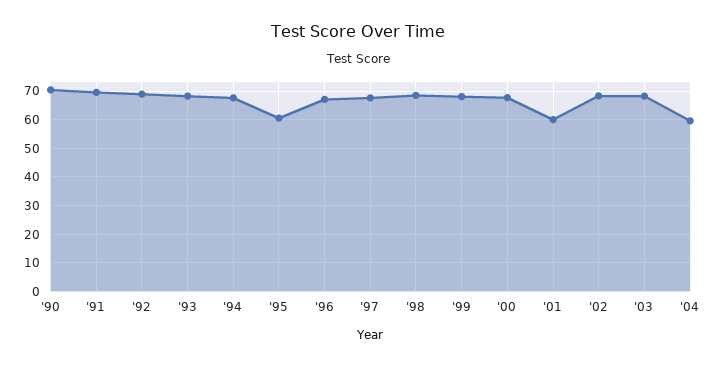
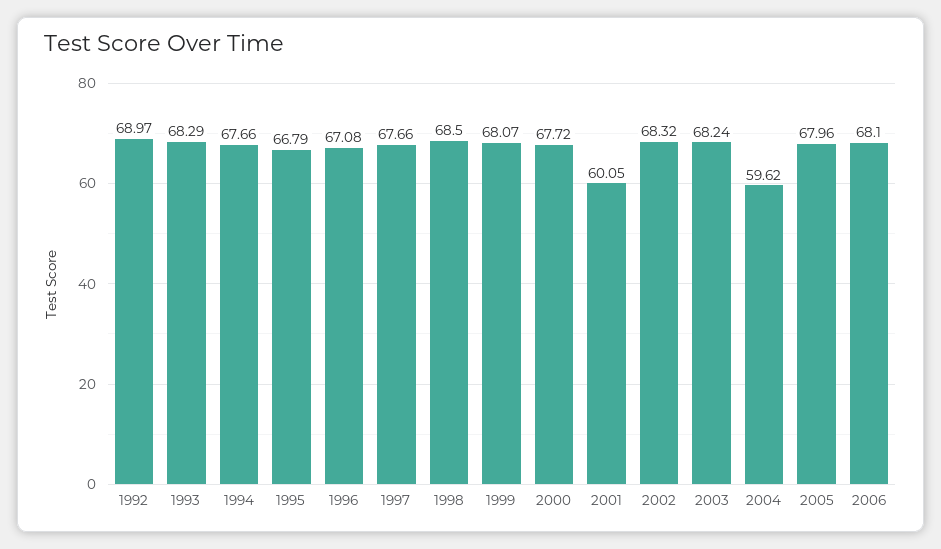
'90: 70 -> none
'91: 70 -> none
'95: 60 -> 66.79
2005: none -> 67.96
2006: none -> 68.1

